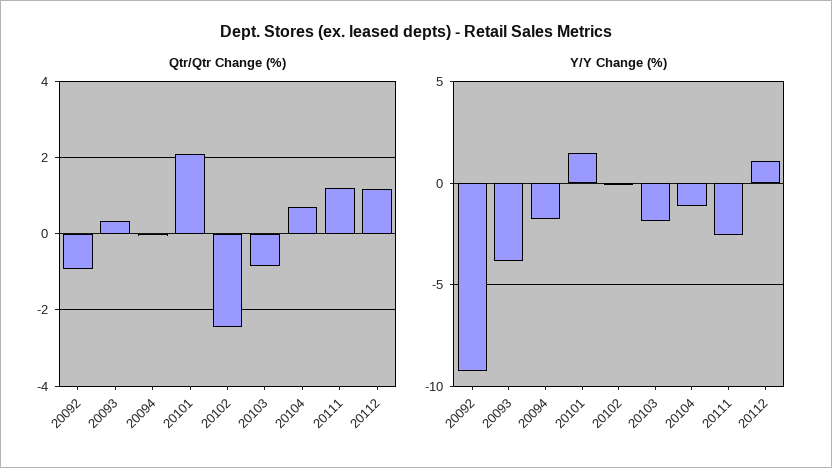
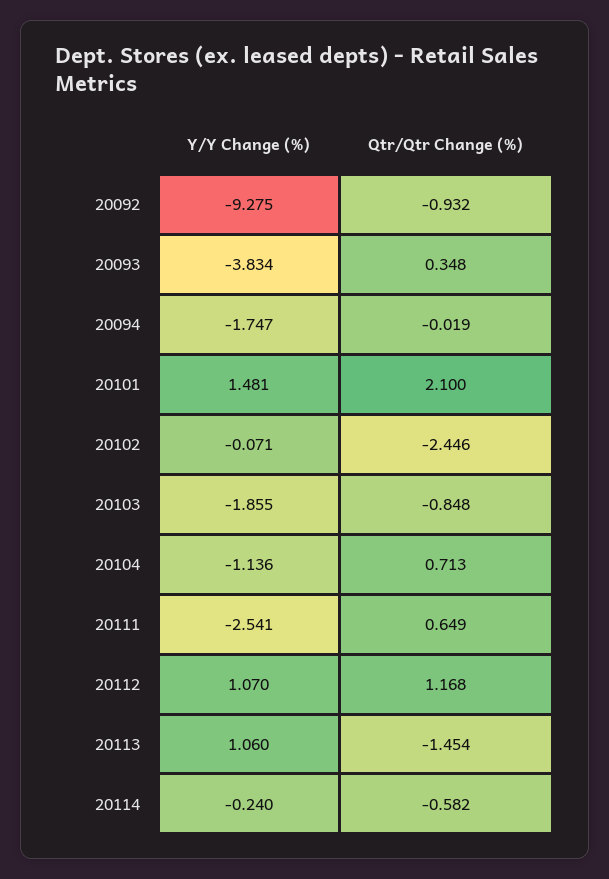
Qtr/Qtr Change (%), 20111: 1.2 -> 0.649
Y/Y Change (%), 20113: none -> 1.06
Qtr/Qtr Change (%), 20113: none -> -1.454
Y/Y Change (%), 20114: none -> -0.24
Qtr/Qtr Change (%), 20114: none -> -0.582

